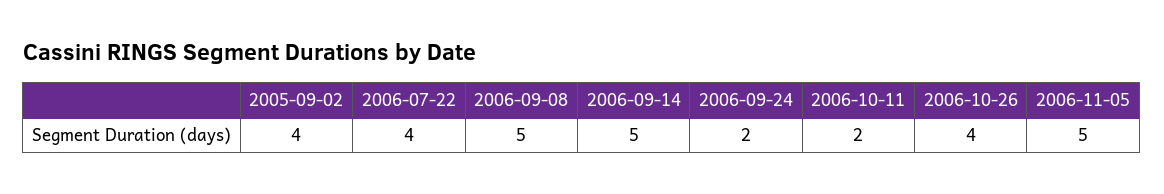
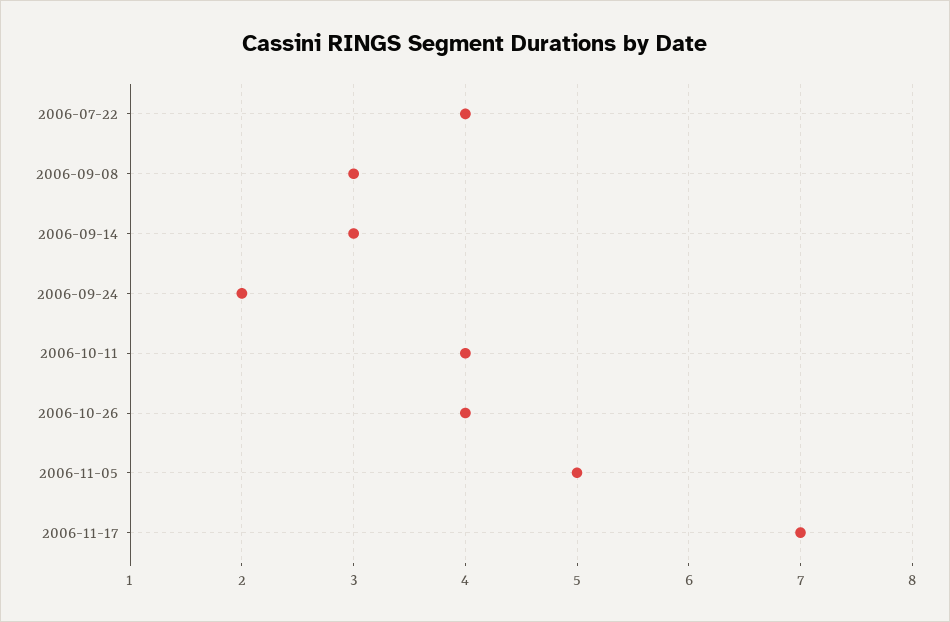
2005-09-02: 4 -> none
2006-09-08: 5 -> 3
2006-09-14: 5 -> 3
2006-10-11: 2 -> 4
2006-11-17: none -> 7

